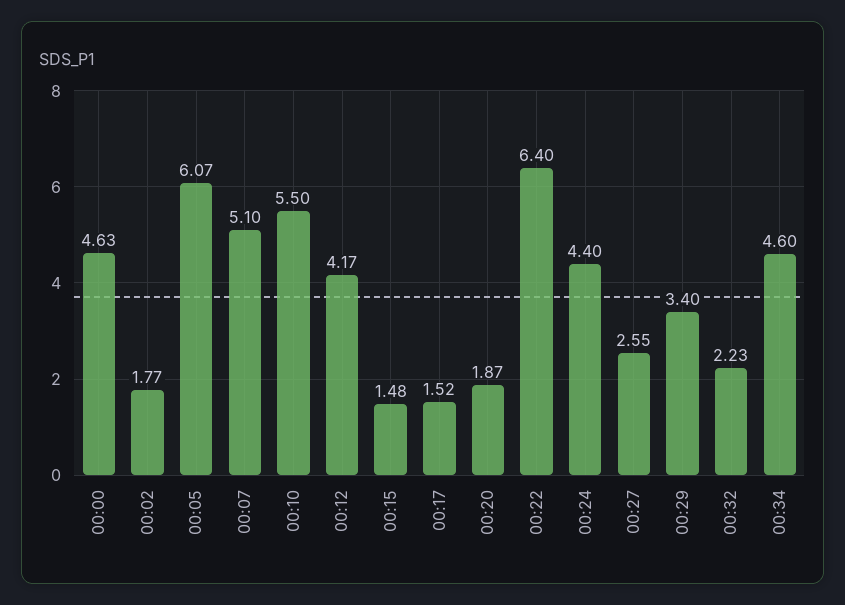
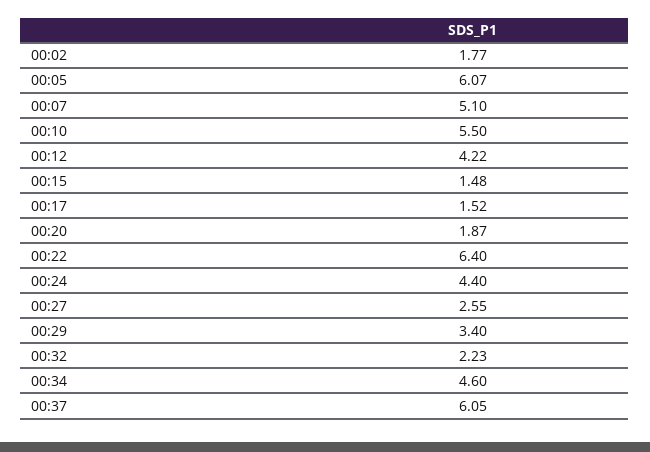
00:00: 4.63 -> none
00:12: 4.17 -> 4.22
00:37: none -> 6.05

